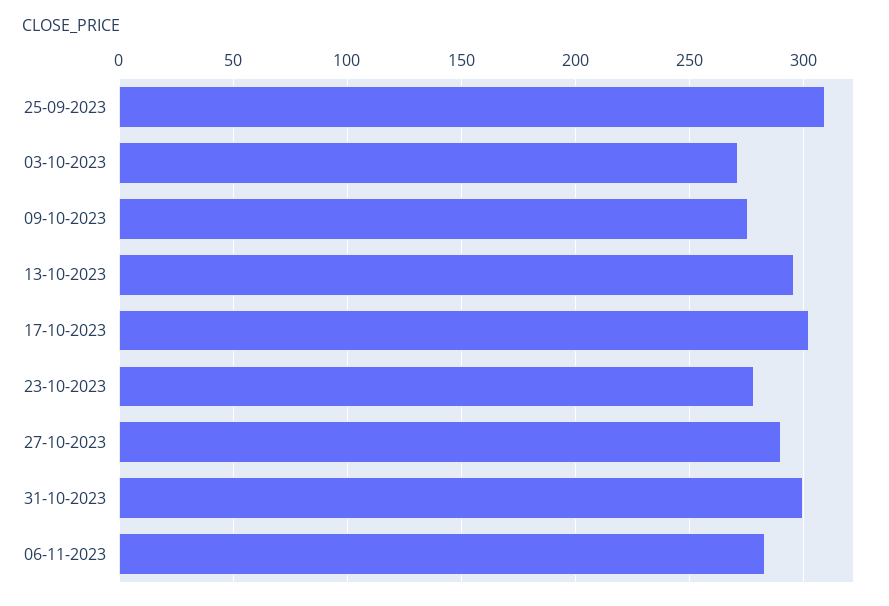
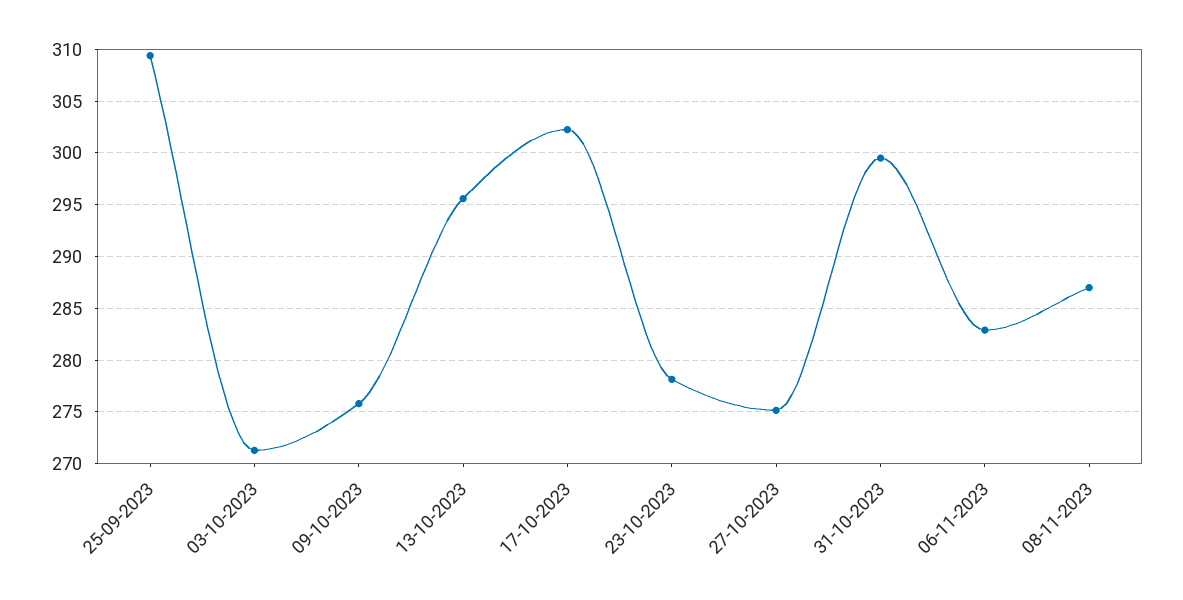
27-10-2023: 290 -> 275
08-11-2023: none -> 287

